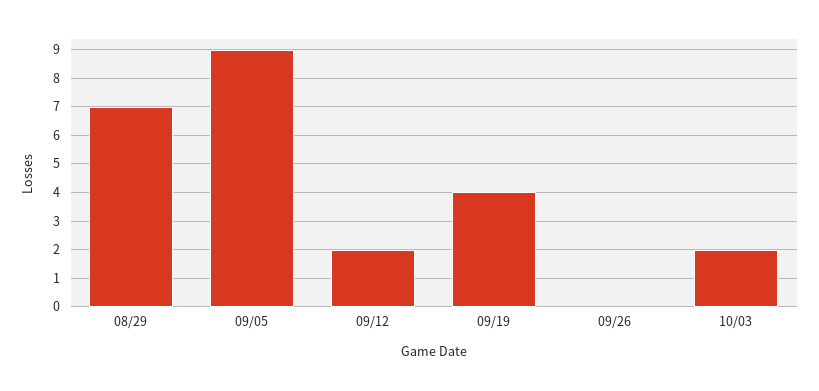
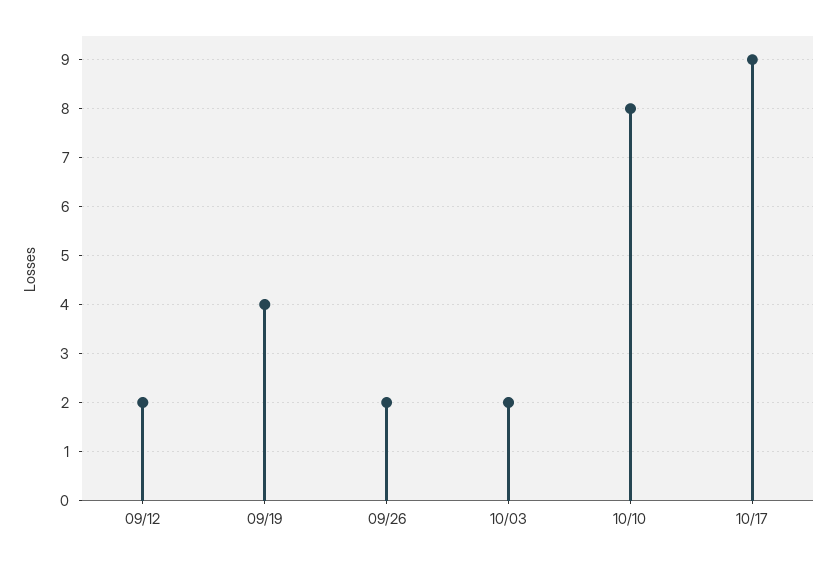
08/29: 7 -> none
09/05: 9 -> none
09/26: 0 -> 2
10/10: none -> 8
10/17: none -> 9

